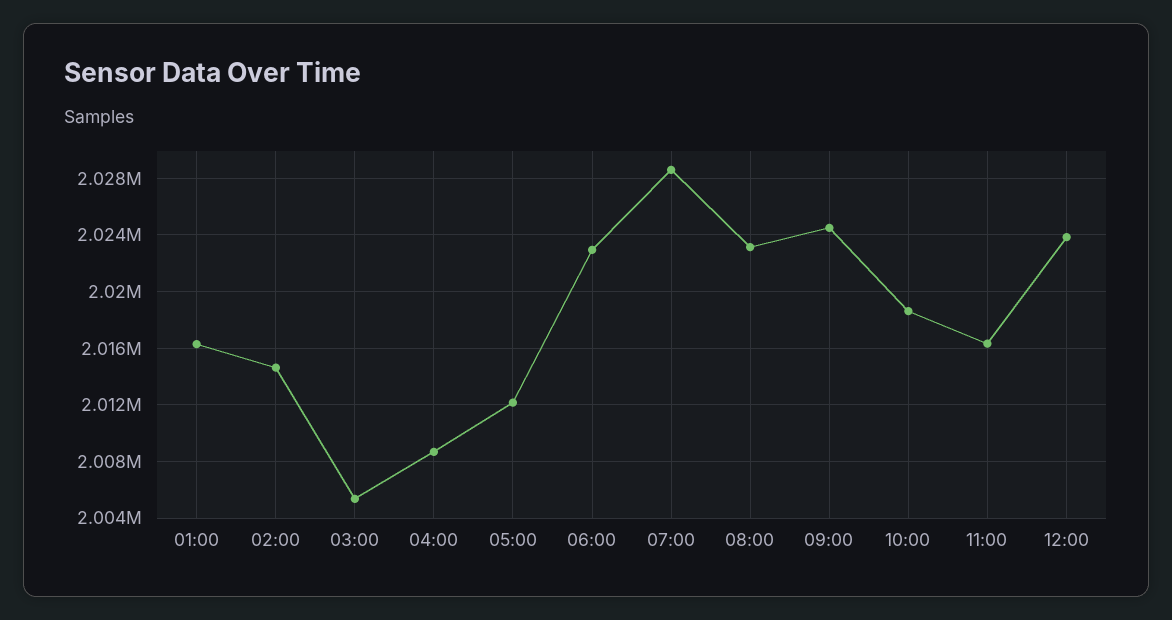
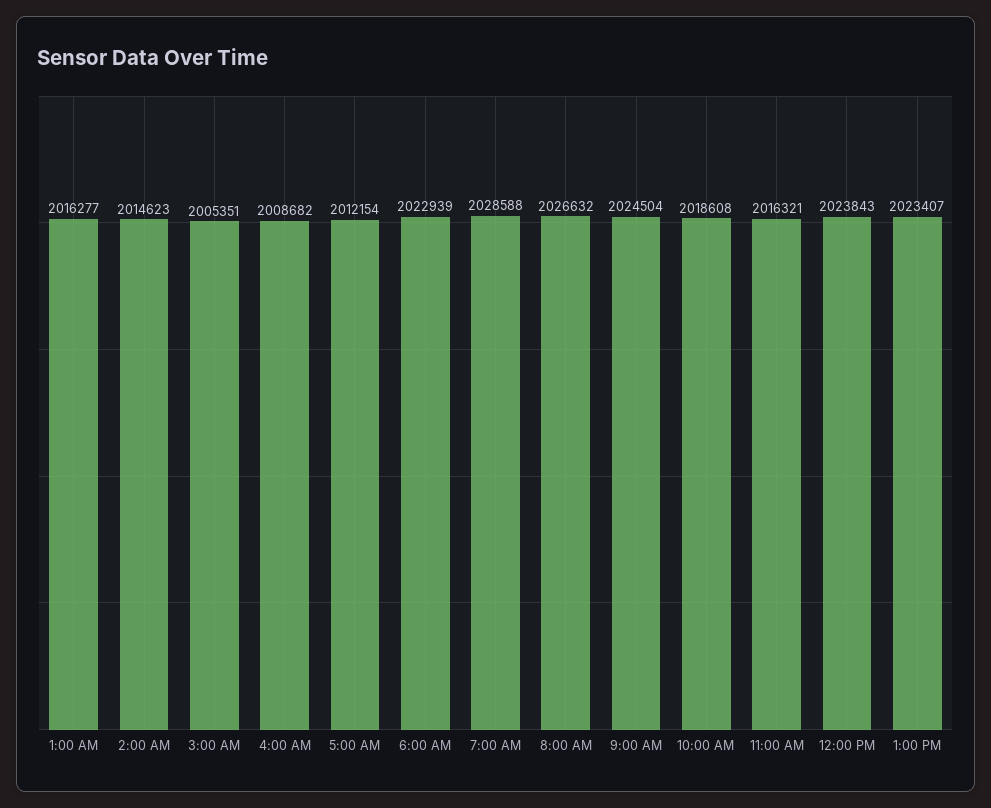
08:00: 2023000 -> 2026632
1:00 PM: none -> 2023407

